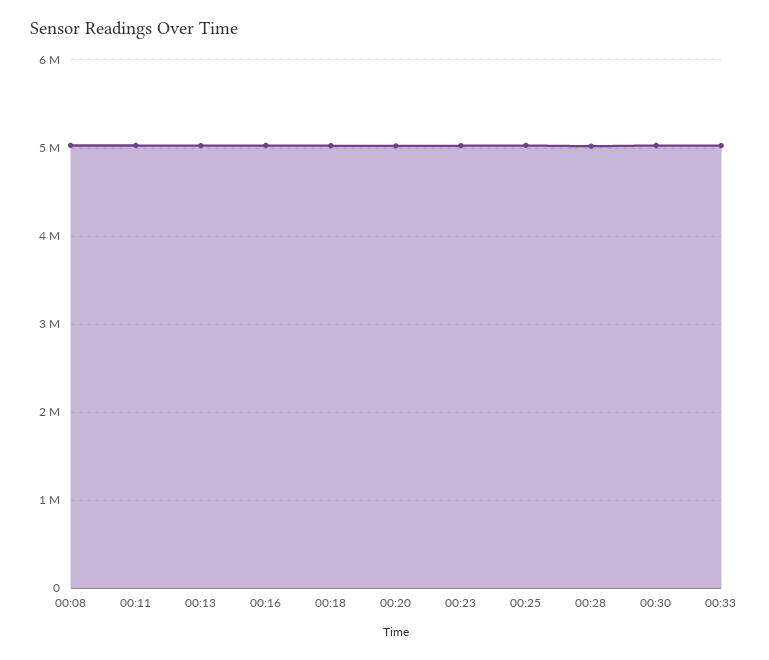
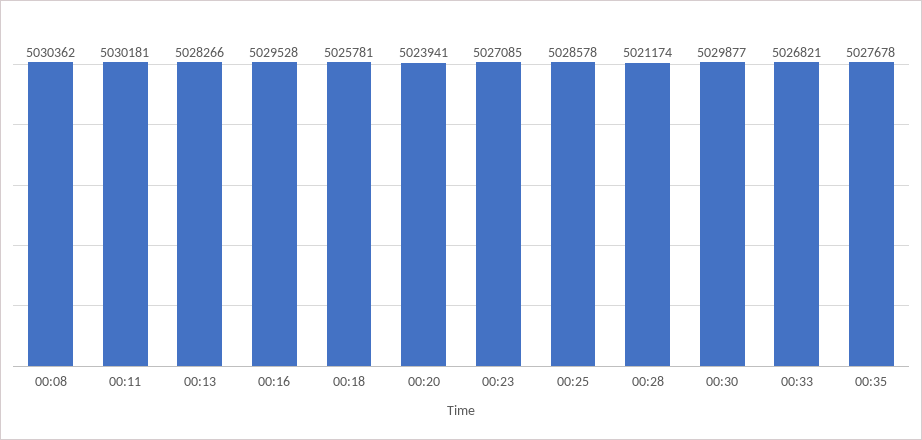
00:35: none -> 5027678

